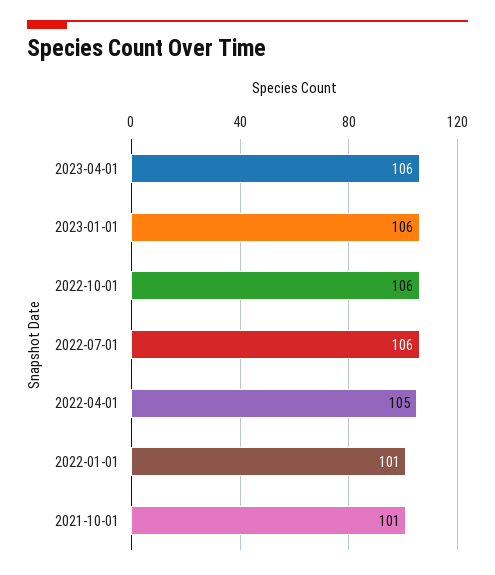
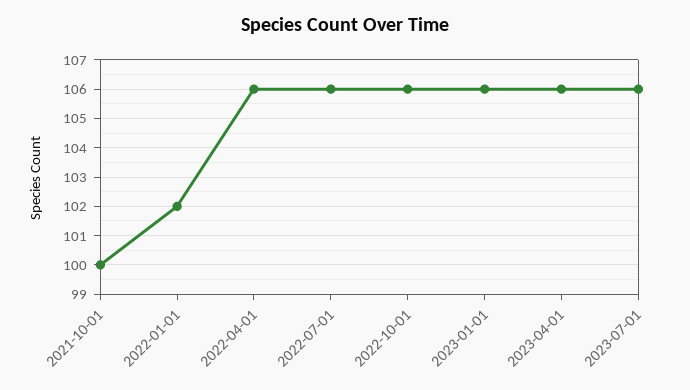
2022-04-01: 105 -> 106
2022-01-01: 101 -> 102
2021-10-01: 101 -> 100
2023-07-01: none -> 106

